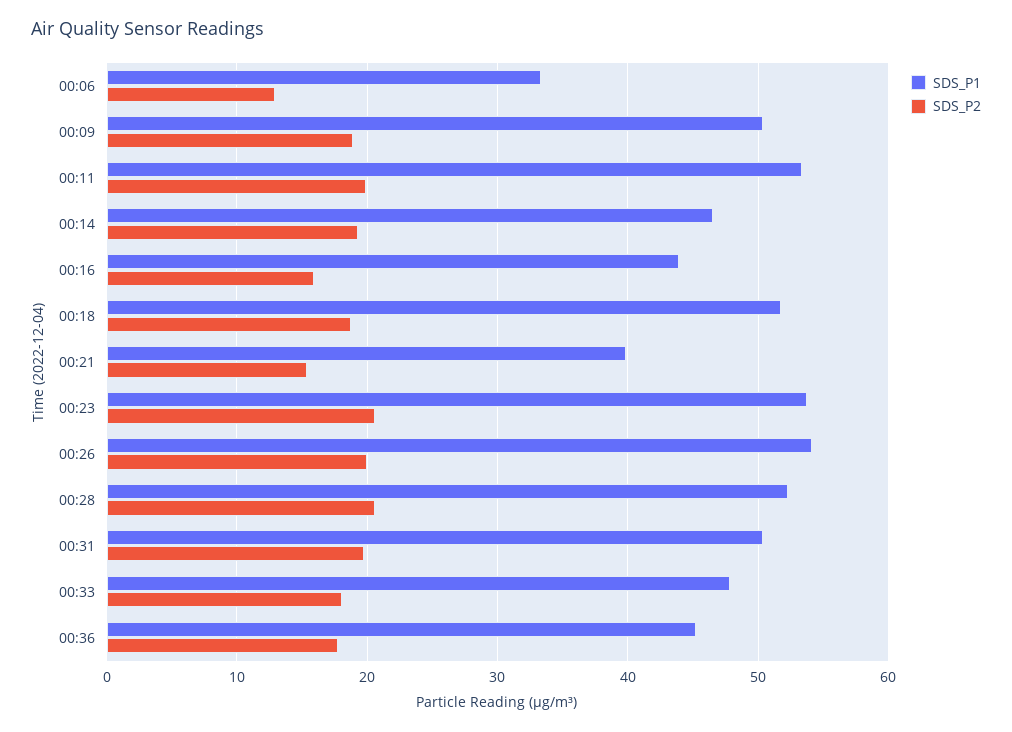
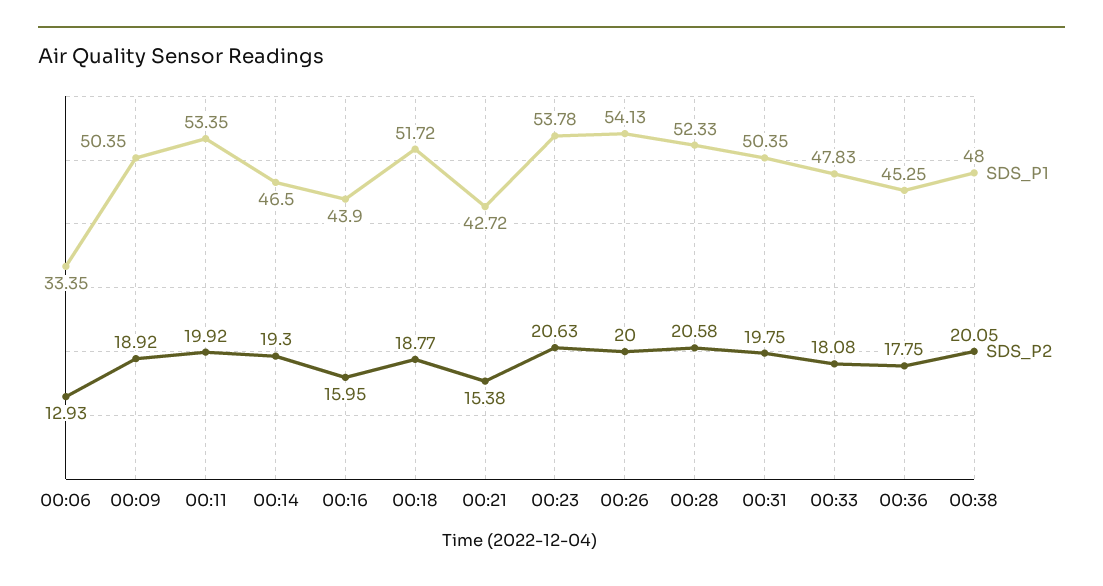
SDS_P1, 00:21: 40 -> 42.72
SDS_P1, 00:38: none -> 48
SDS_P2, 00:38: none -> 20.05

